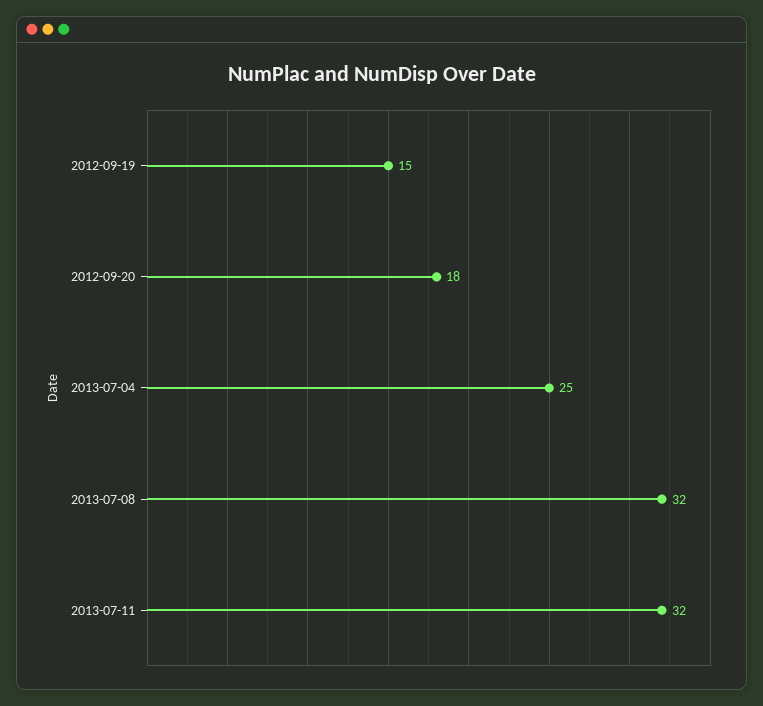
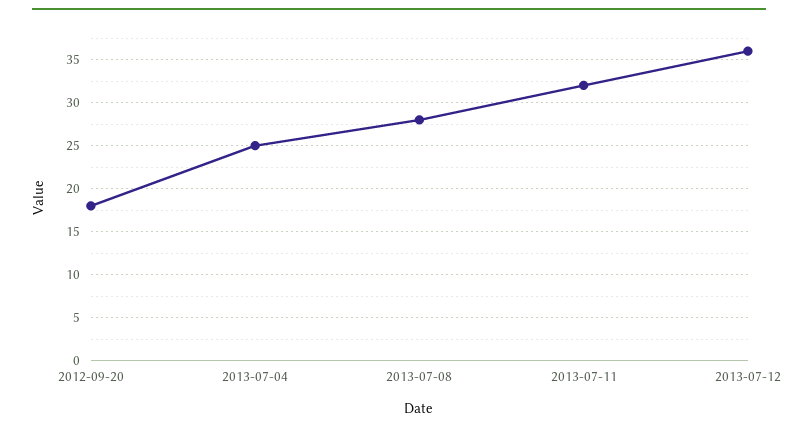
2012-09-19: 15 -> none
2013-07-08: 32 -> 28
2013-07-12: none -> 36

